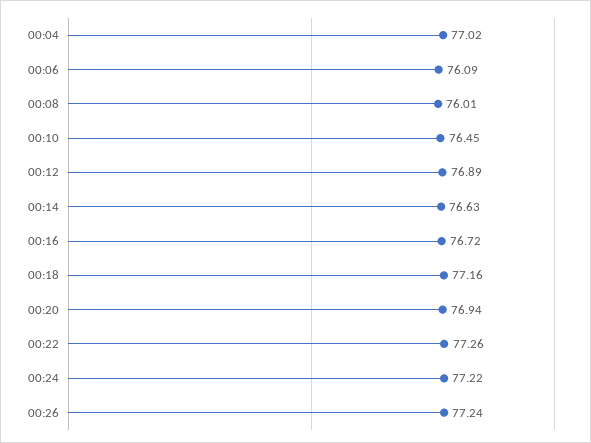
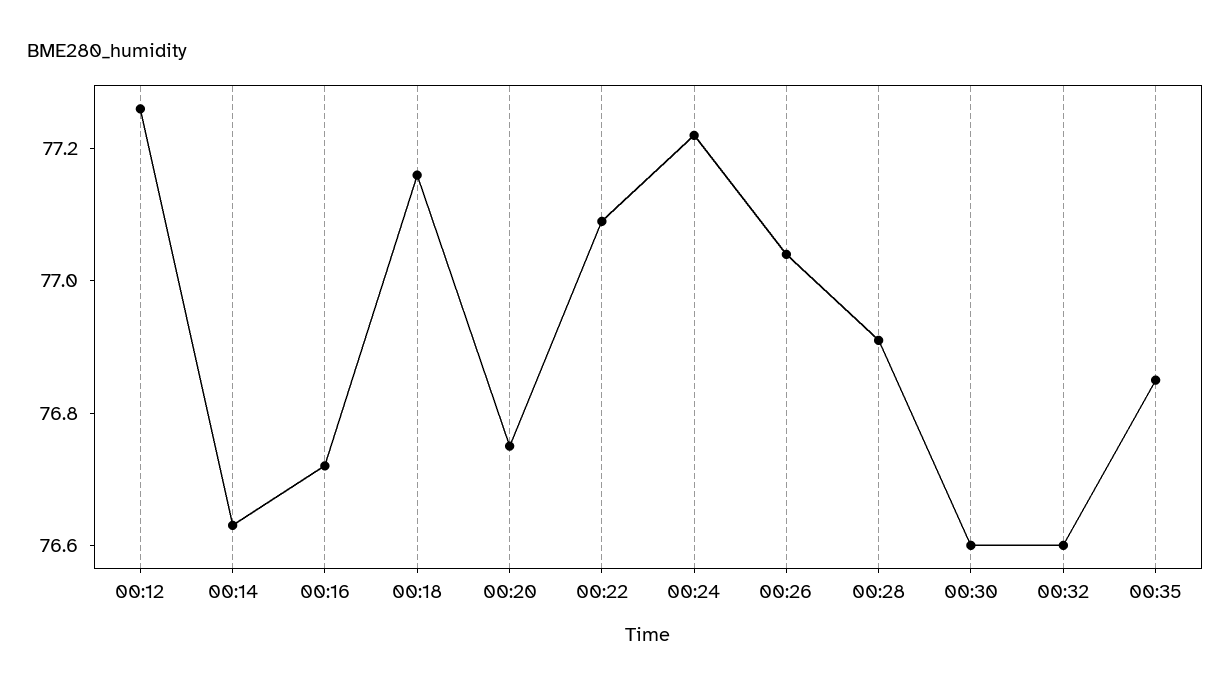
00:04: 77.02 -> none
00:06: 76.09 -> none
00:08: 76.01 -> none
00:10: 76.45 -> none
00:12: 76.89 -> 77.25
00:20: 76.94 -> 76.75
00:22: 77.26 -> 77.1
00:26: 77.24 -> 77.05
00:28: none -> 76.9
00:30: none -> 76.6
00:32: none -> 76.6
00:35: none -> 76.85

